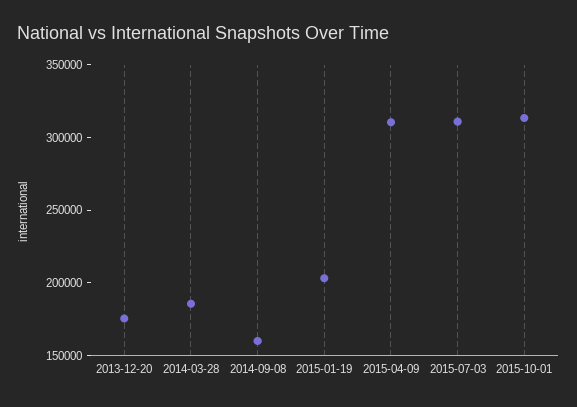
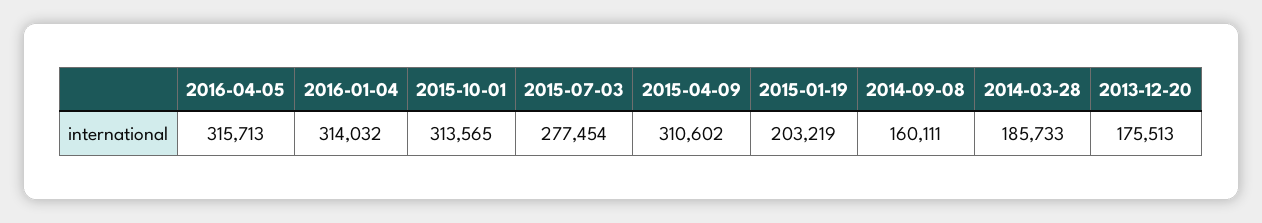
2015-07-03: 310000 -> 277454
2016-04-05: none -> 315713
2016-01-04: none -> 314032

